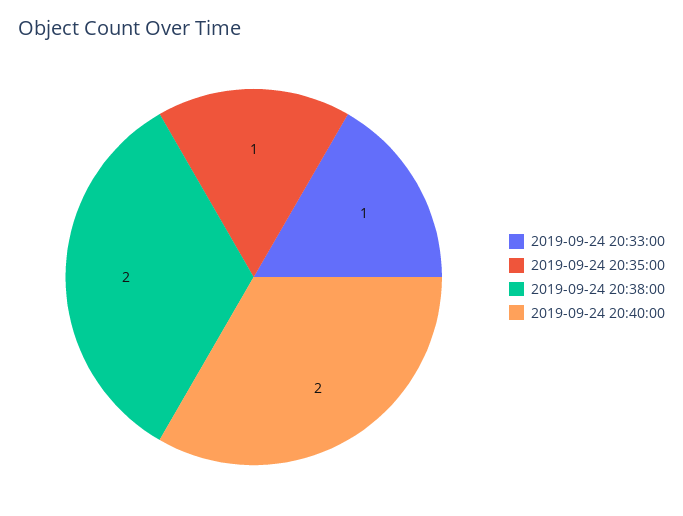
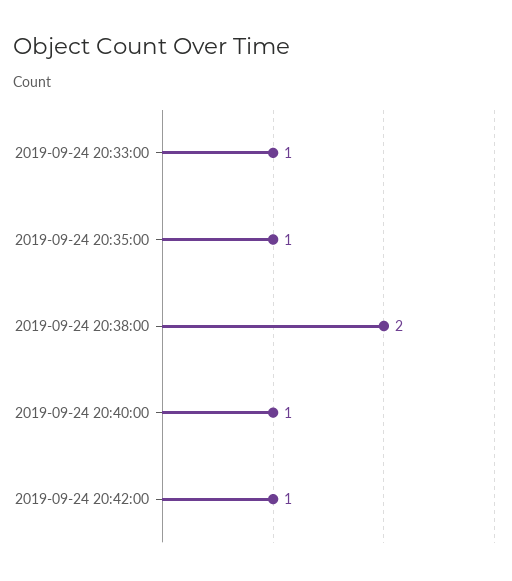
2019-09-24 20:40:00: 2 -> 1
2019-09-24 20:42:00: none -> 1

